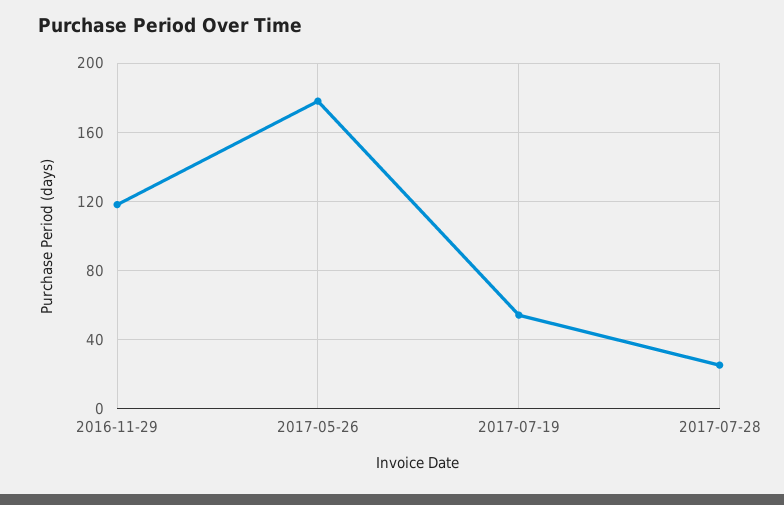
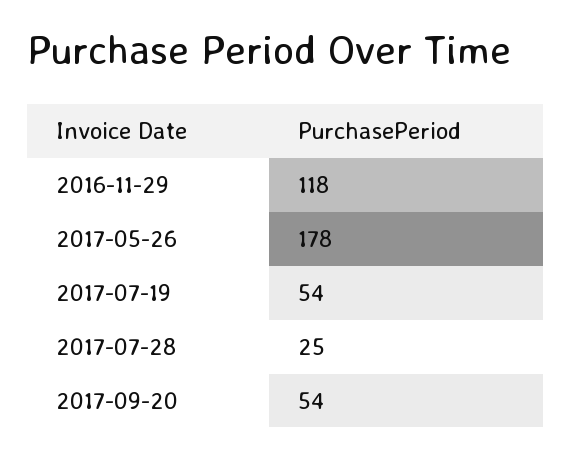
2017-09-20: none -> 54

